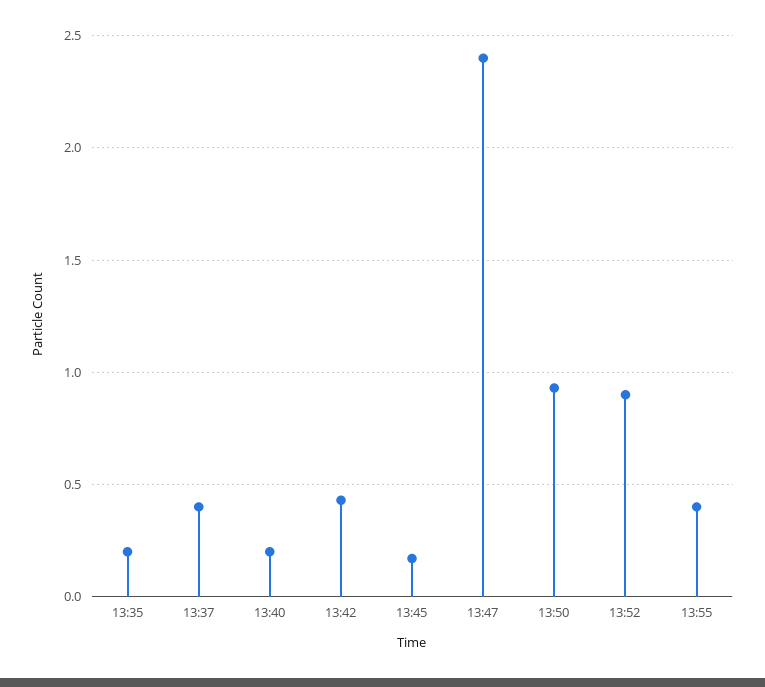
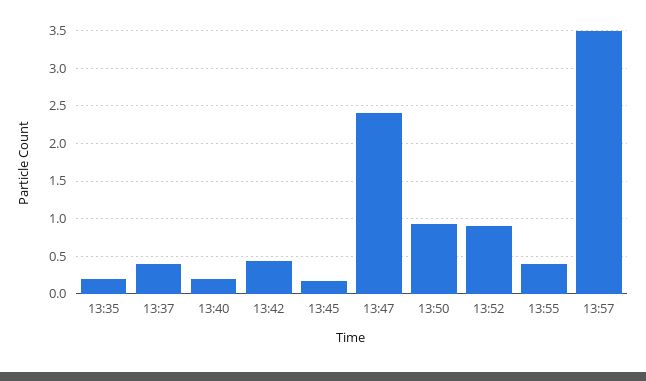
13:57: none -> 3.5

